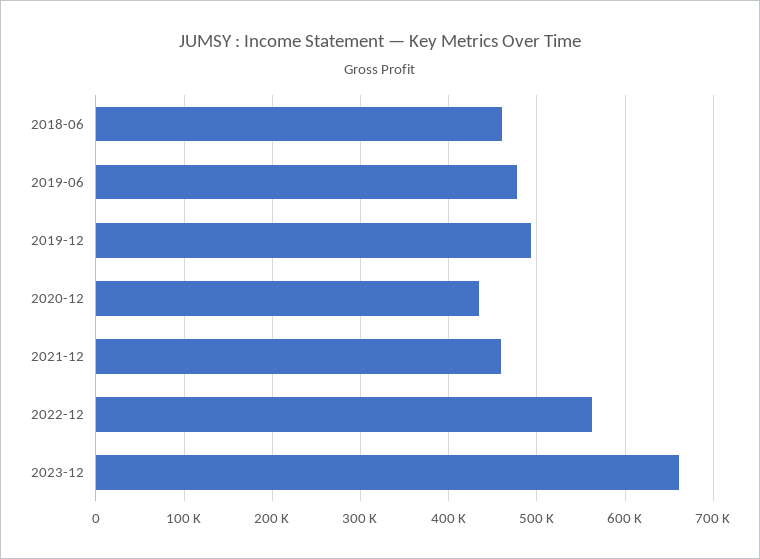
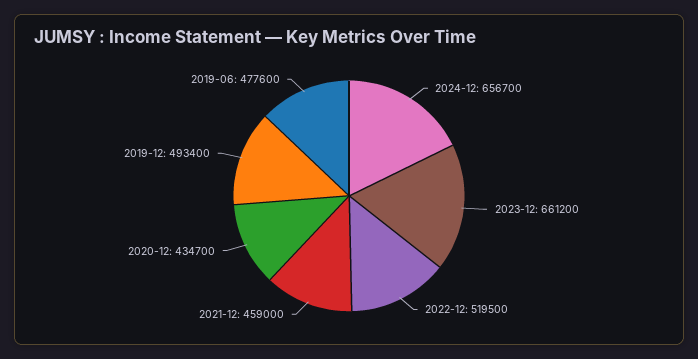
2018-06: 460000 -> none
2022-12: 560000 -> 519500
2024-12: none -> 656700

